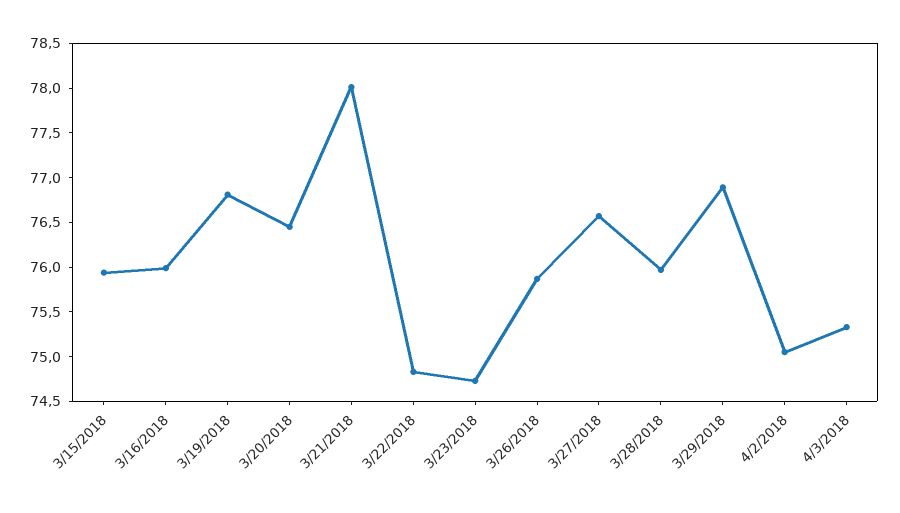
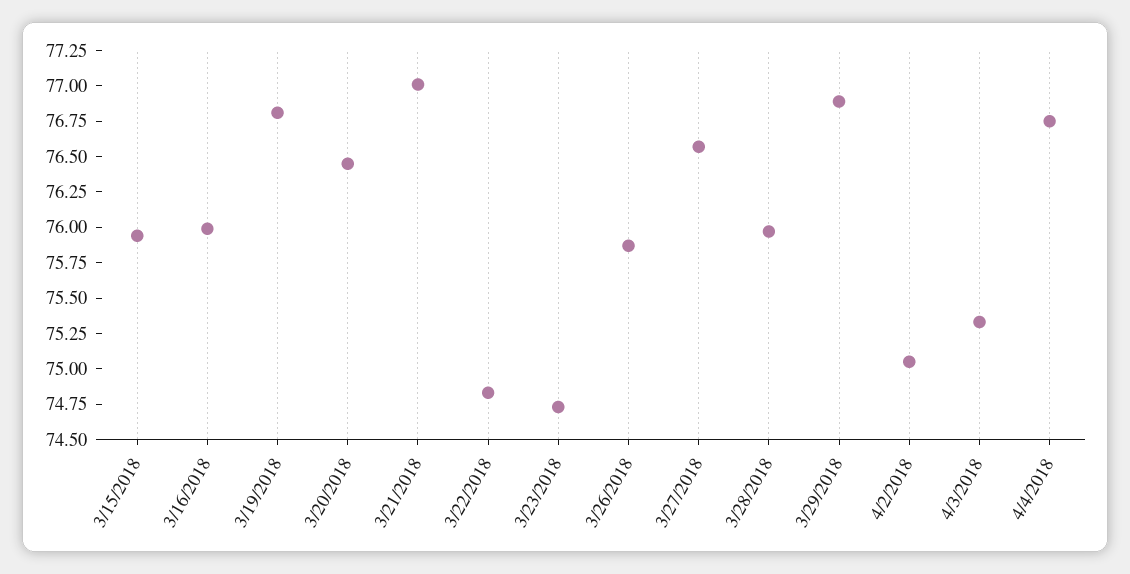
3/21/2018: 78 -> 77
4/4/2018: none -> 76.75

